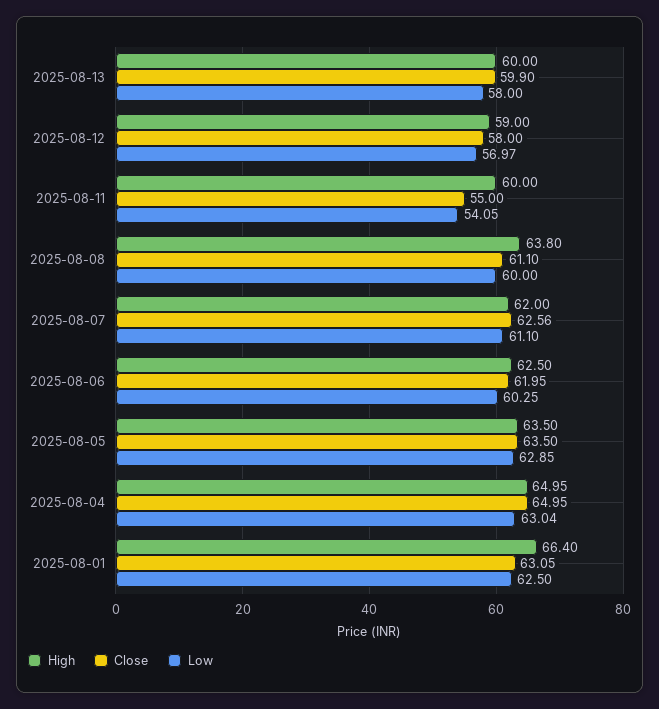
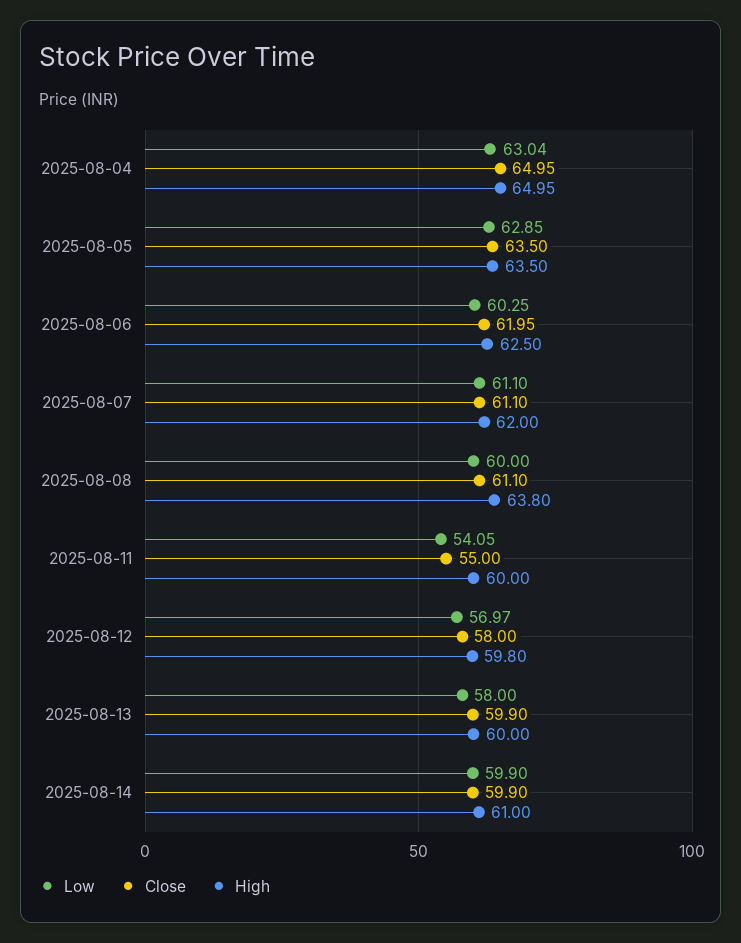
High, 2025-08-12: 59 -> 59.8
Close, 2025-08-07: 62.56 -> 61.1
High, 2025-08-01: 66.4 -> none
Close, 2025-08-01: 63.05 -> none
Low, 2025-08-01: 62.5 -> none
Low, 2025-08-14: none -> 59.9
Close, 2025-08-14: none -> 59.9
High, 2025-08-14: none -> 61

